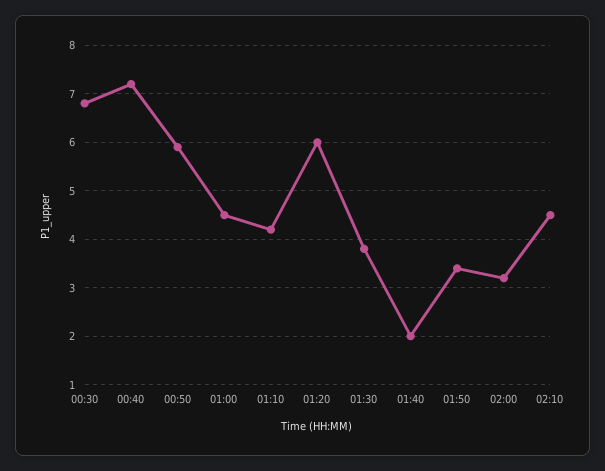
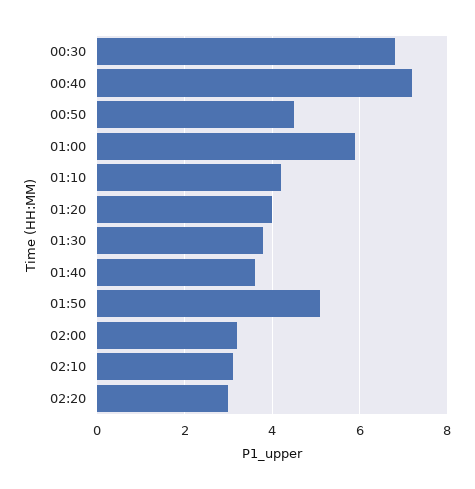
00:50: 6 -> 4.5
01:00: 4.5 -> 6
01:20: 6 -> 4
01:40: 2 -> 3.5
01:50: 3.5 -> 5
02:10: 4.5 -> 3
02:20: none -> 3

